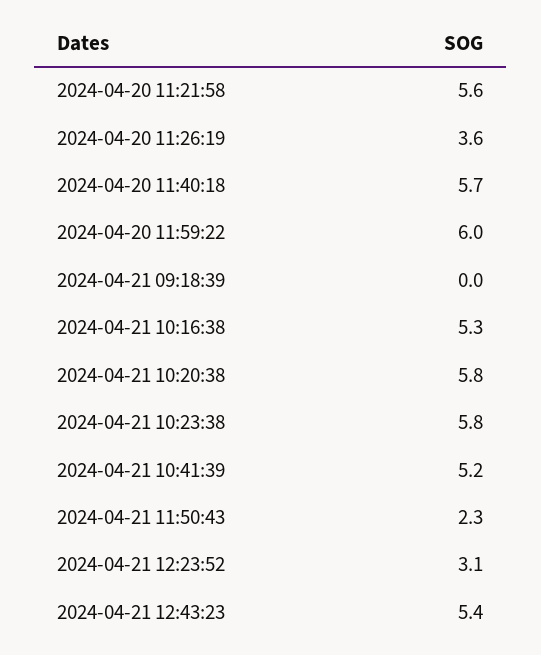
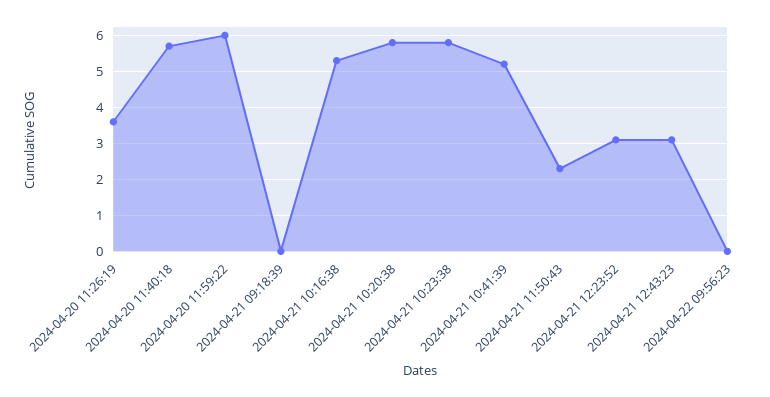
2024-04-20 11:21:58: 5.6 -> none
2024-04-21 12:43:23: 5.4 -> 3
2024-04-22 09:56:23: none -> 0

